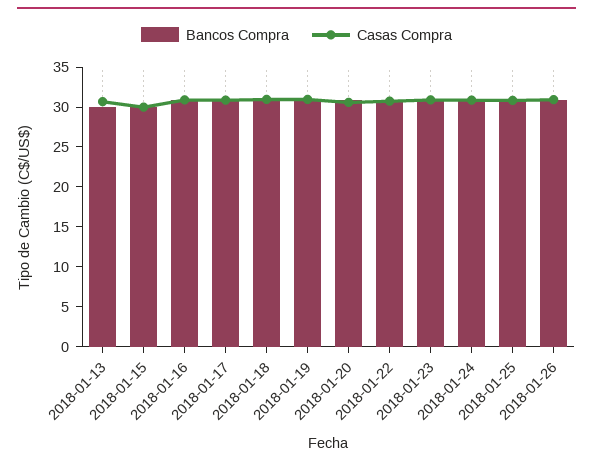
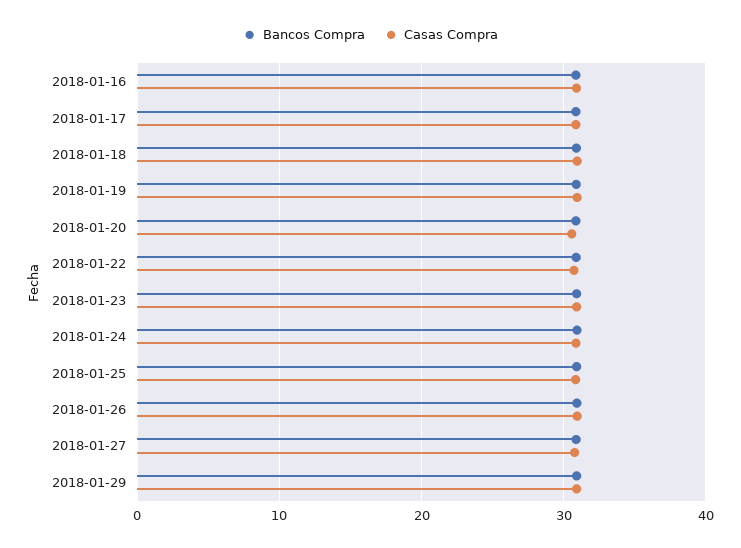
Bancos Compra, 2018-01-13: 30 -> none
Casas Compra, 2018-01-13: 30 -> none
Bancos Compra, 2018-01-15: 30 -> none
Casas Compra, 2018-01-15: 30 -> none
Bancos Compra, 2018-01-27: none -> 31
Casas Compra, 2018-01-27: none -> 31
Bancos Compra, 2018-01-29: none -> 31
Casas Compra, 2018-01-29: none -> 31

